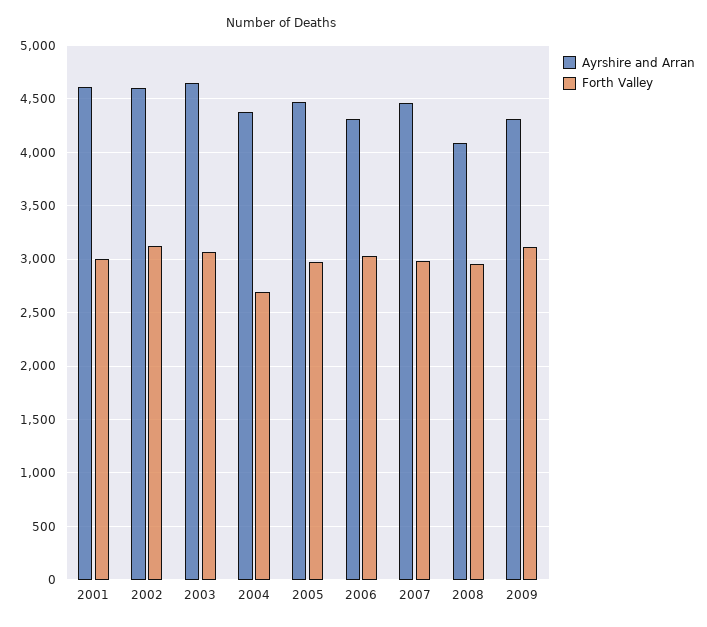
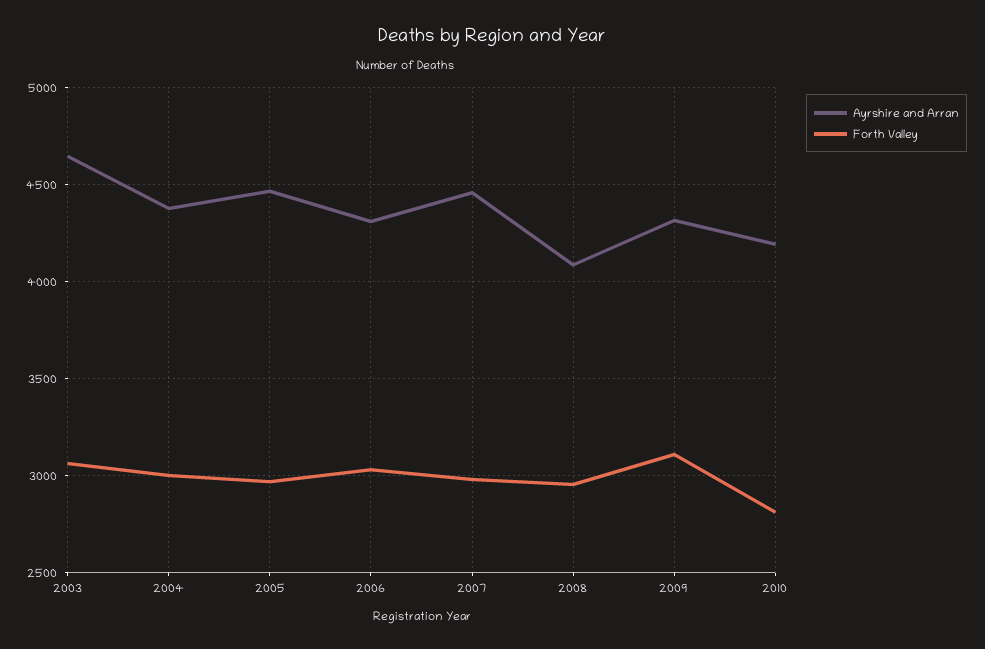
Ayrshire and Arran, 2001: 4600 -> none
Forth Valley, 2001: 3000 -> none
Ayrshire and Arran, 2002: 4600 -> none
Forth Valley, 2002: 3100 -> none
Forth Valley, 2004: 2700 -> 3000
Ayrshire and Arran, 2010: none -> 4200
Forth Valley, 2010: none -> 2800

